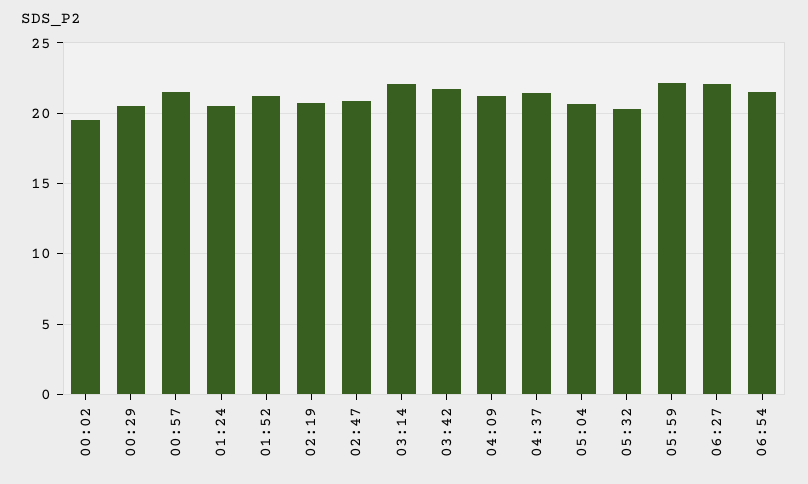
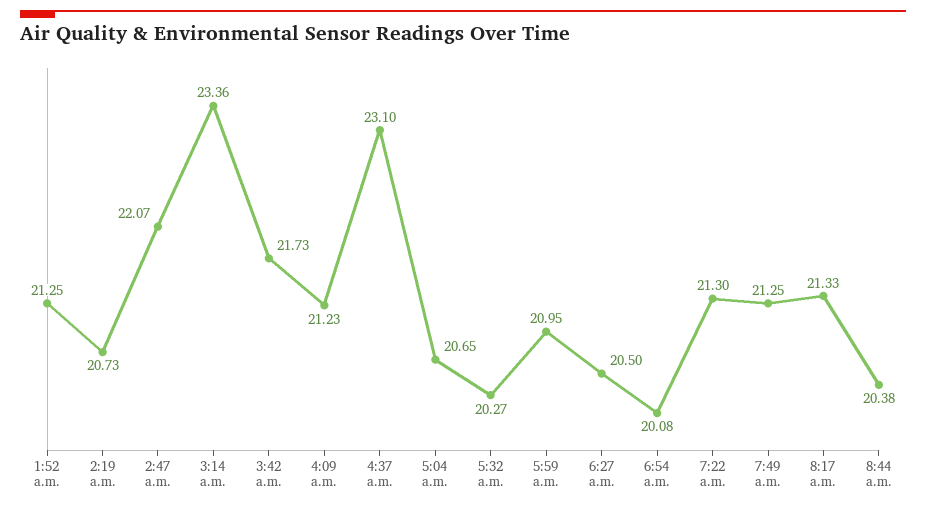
00:02: 19.5 -> none
00:29: 20.5 -> none
00:57: 21.5 -> none
01:24: 20.5 -> none
02:47: 21 -> 22.07
03:14: 22 -> 23.36
04:37: 21.5 -> 23.1
05:59: 22 -> 20.95
06:27: 22 -> 20.5
06:54: 21.5 -> 20.08
7:22 a.m.: none -> 21.3
7:49 a.m.: none -> 21.25
8:17 a.m.: none -> 21.33
8:44 a.m.: none -> 20.38

